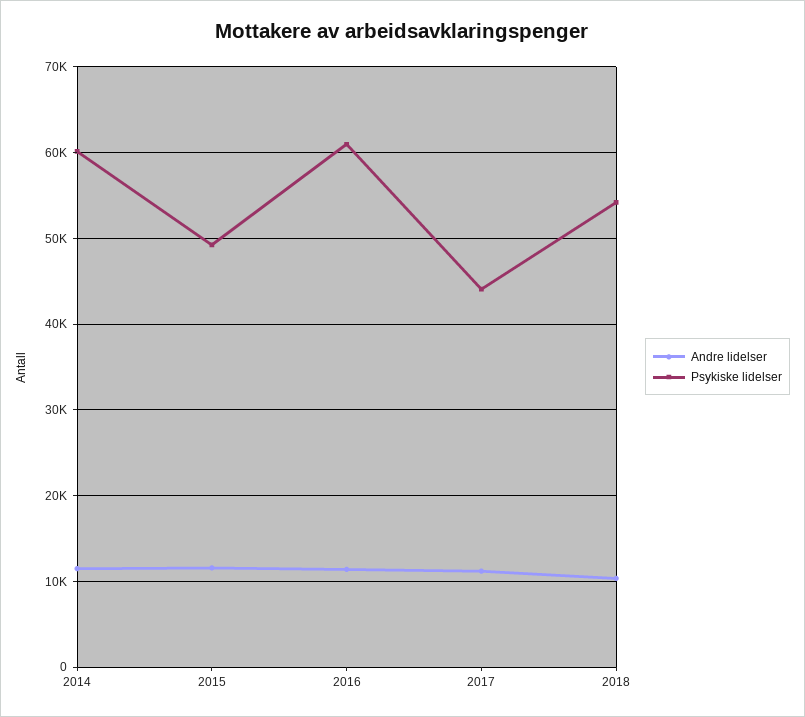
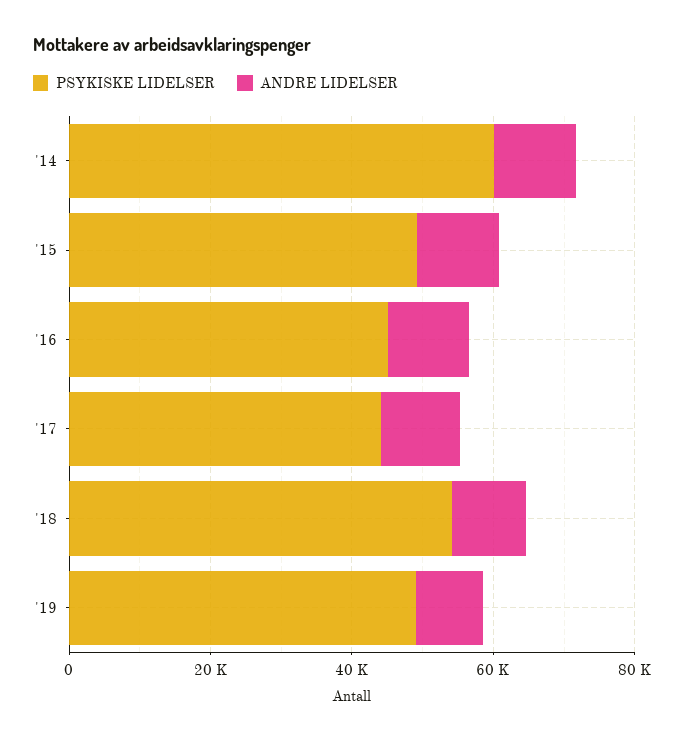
Psykiske lidelser, 2016: 61000 -> 45000
Psykiske lidelser, '19: none -> 50000
Andre lidelser, '19: none -> 10000

